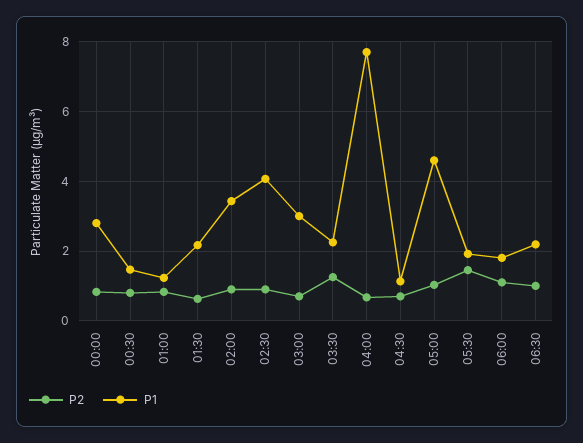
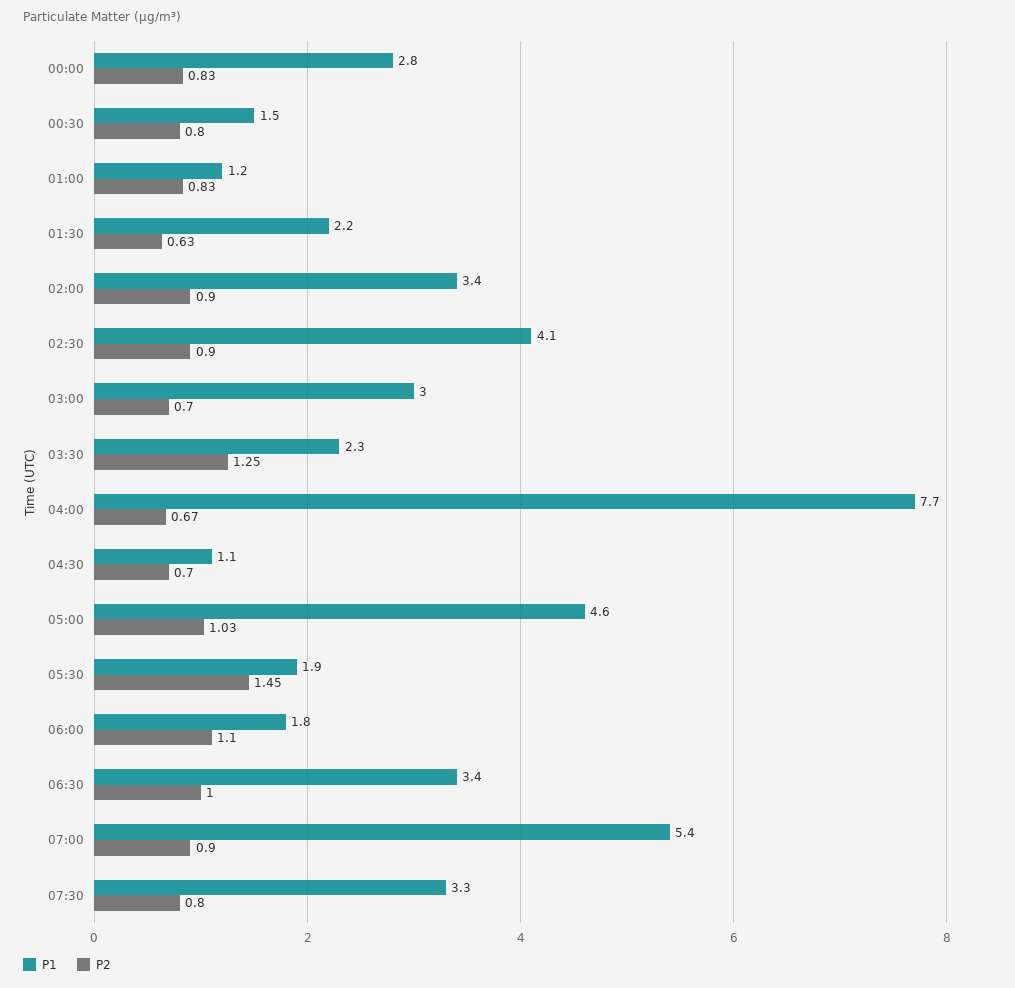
P1, 06:30: 2.2 -> 3.4
P1, 07:00: none -> 5.4
P2, 07:00: none -> 0.9
P1, 07:30: none -> 3.3
P2, 07:30: none -> 0.8

